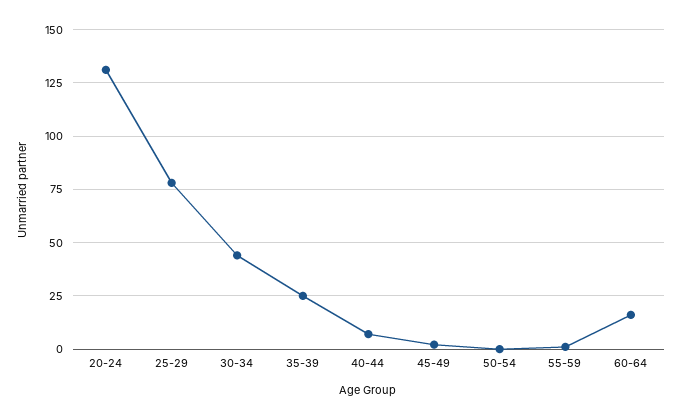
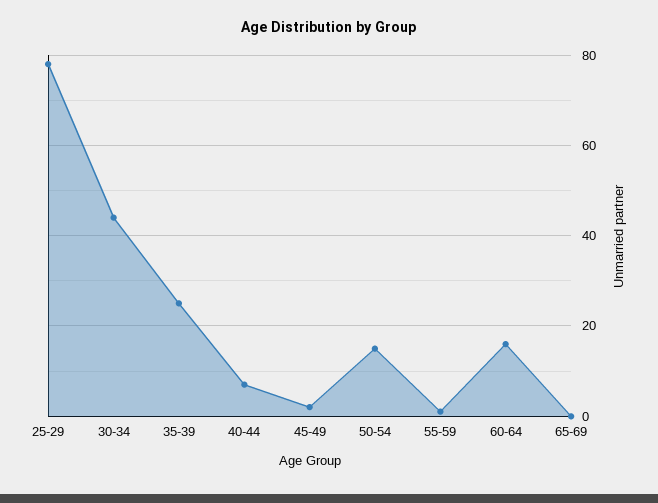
20-24: 130 -> none
50-54: 0 -> 15
65-69: none -> 0

